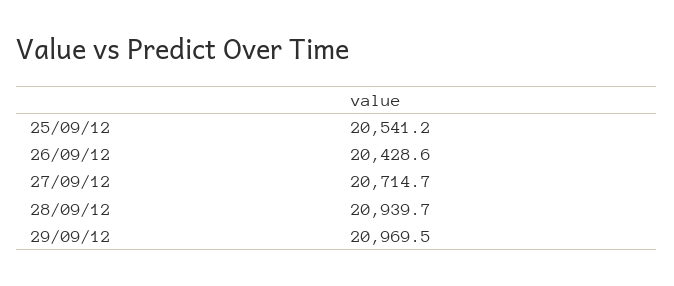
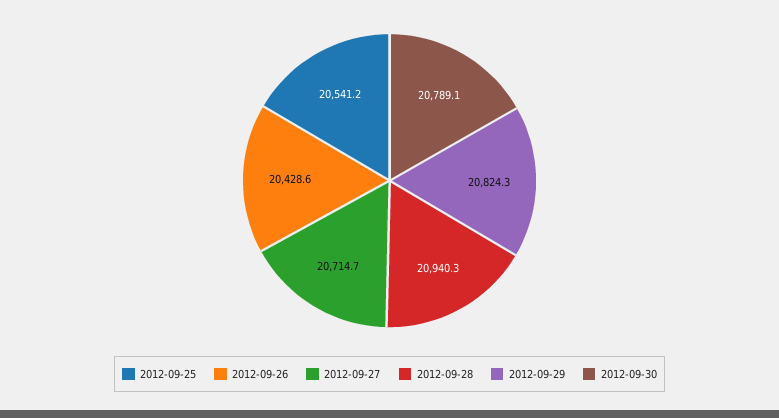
28/09/12: 20939.7 -> 20940.3
29/09/12: 20969.5 -> 20824.3
2012-09-30: none -> 20789.1

